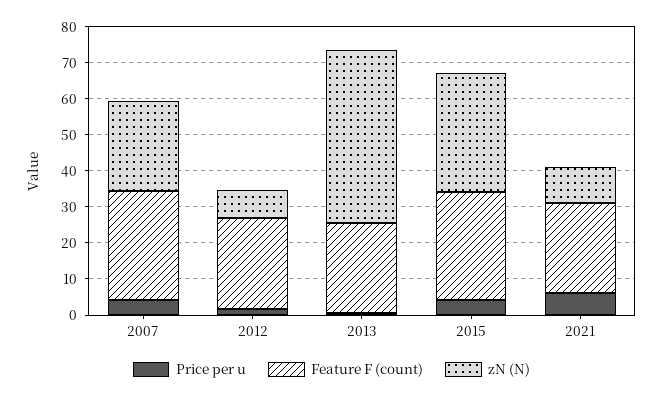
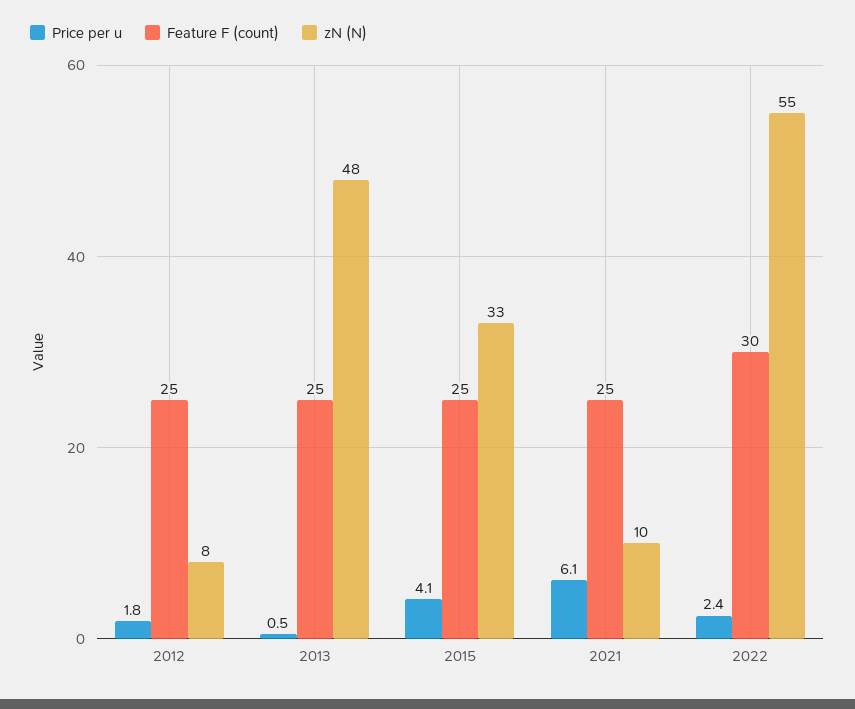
Price per u, 2007: 5 -> none
Feature F (count), 2007: 30 -> none
zN (N), 2007: 25 -> none
Feature F (count), 2015: 30 -> 25
Price per u, 2022: none -> 2.4
Feature F (count), 2022: none -> 30
zN (N), 2022: none -> 55

